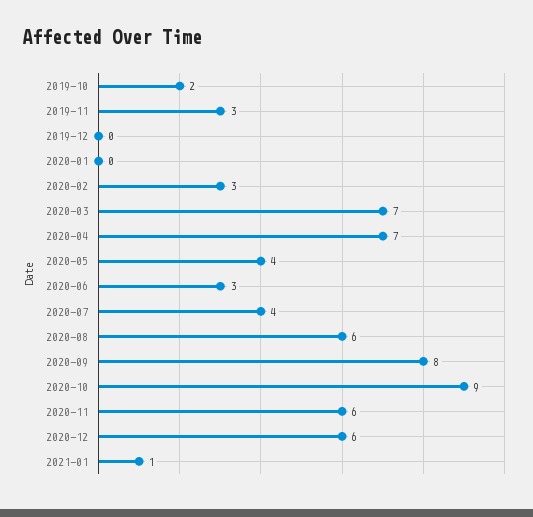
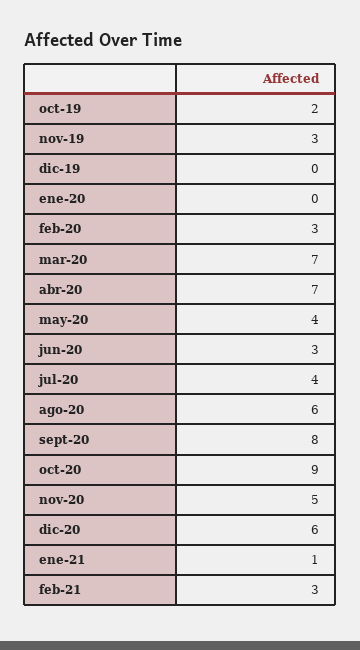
2020-11: 6 -> 5
feb-21: none -> 3

